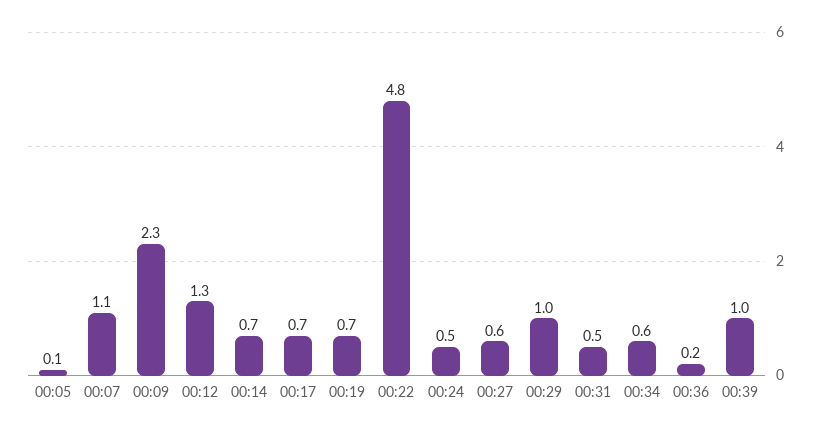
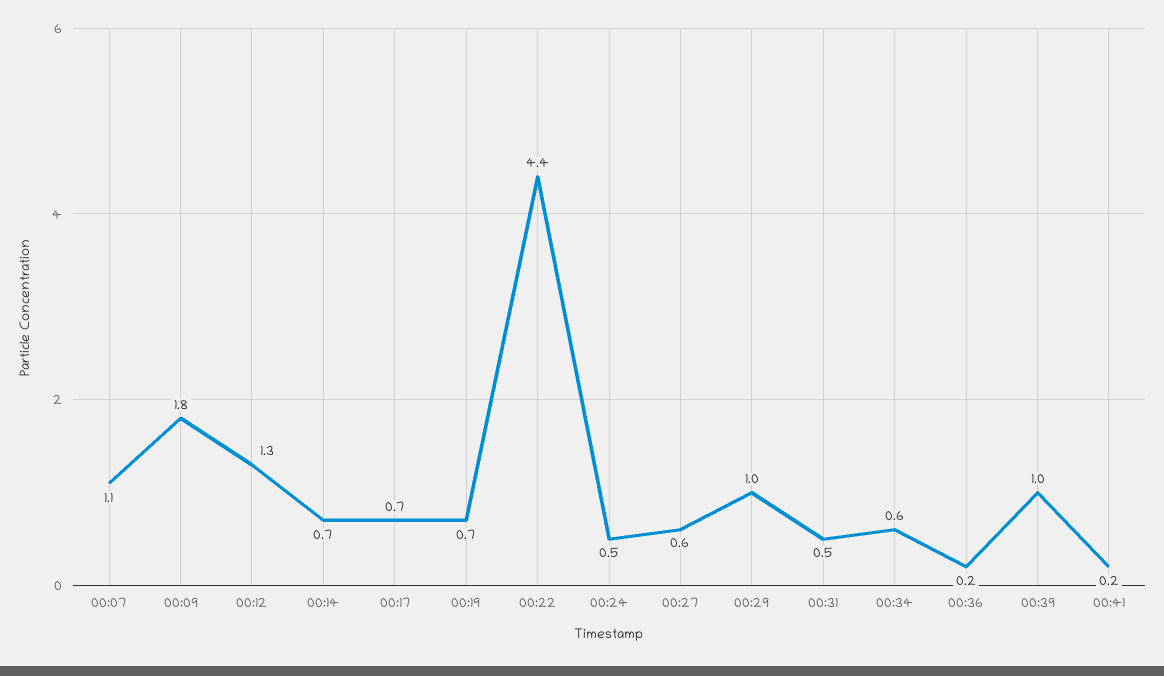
00:05: 0.1 -> none
00:09: 2.3 -> 1.8
00:22: 4.8 -> 4.4
00:41: none -> 0.2

